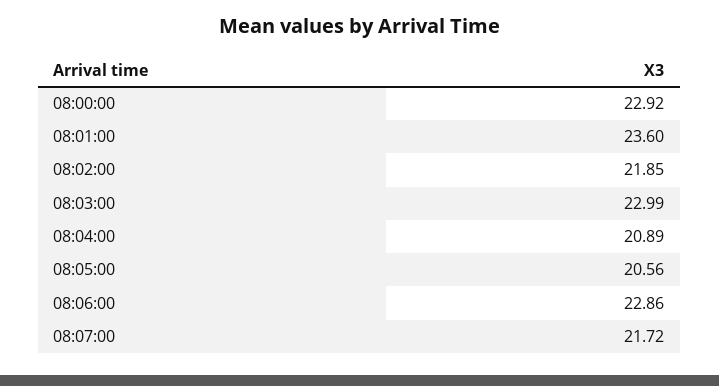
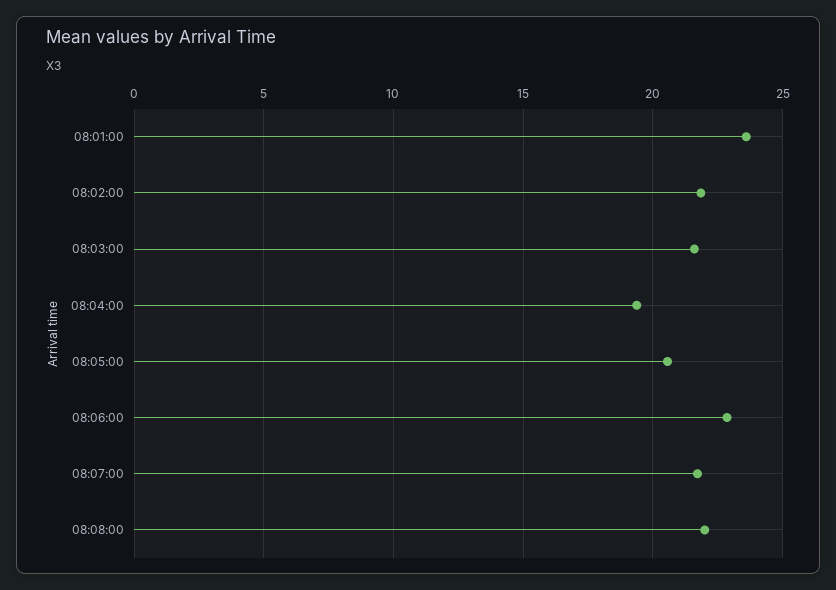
08:00:00: 22.92 -> none
08:03:00: 22.99 -> 21.5
08:04:00: 20.89 -> 19.5
08:08:00: none -> 22

